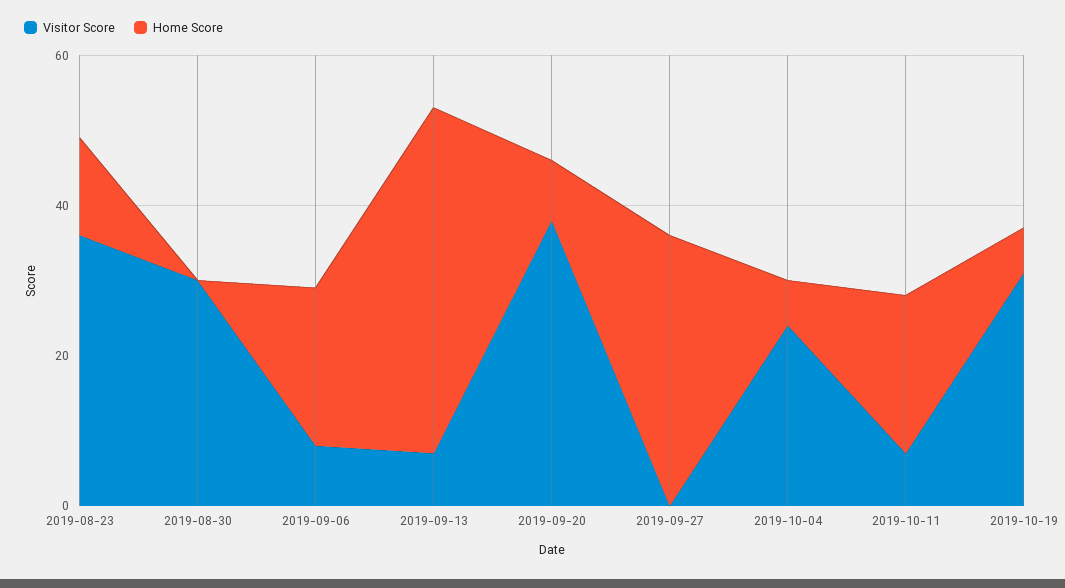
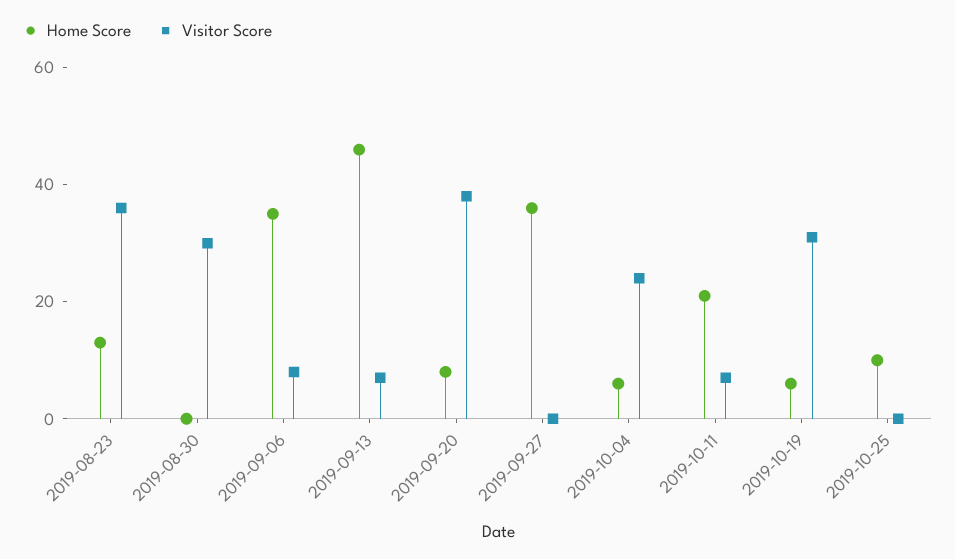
Home Score, 2019-09-06: 20 -> 35
Home Score, 2019-10-25: none -> 10
Visitor Score, 2019-10-25: none -> 0

